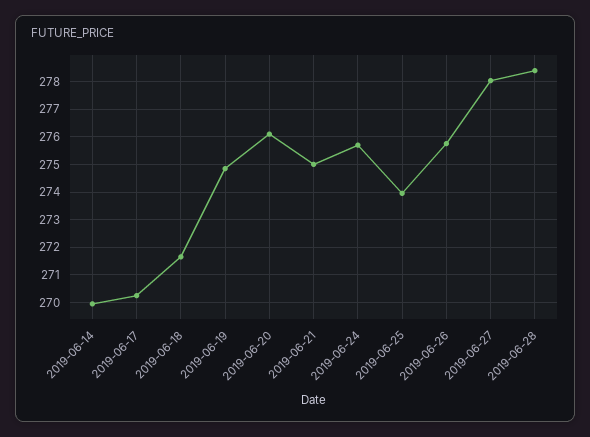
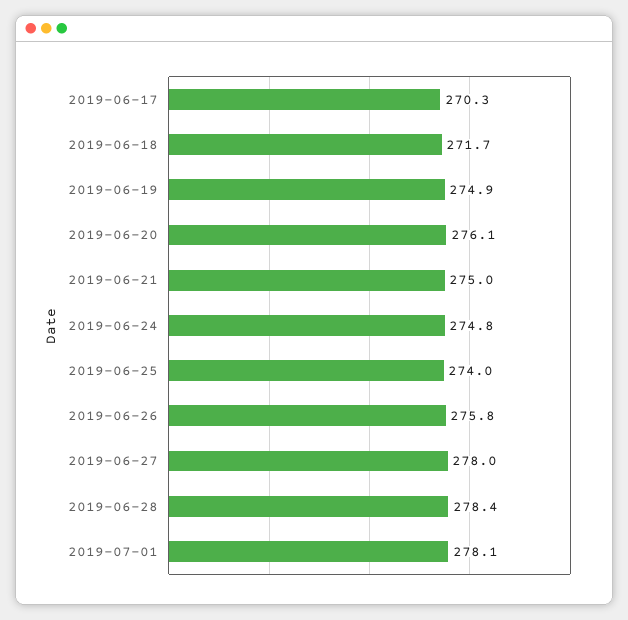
2019-06-14: 270 -> none
2019-06-24: 275.75 -> 274.8
2019-07-01: none -> 278.1

